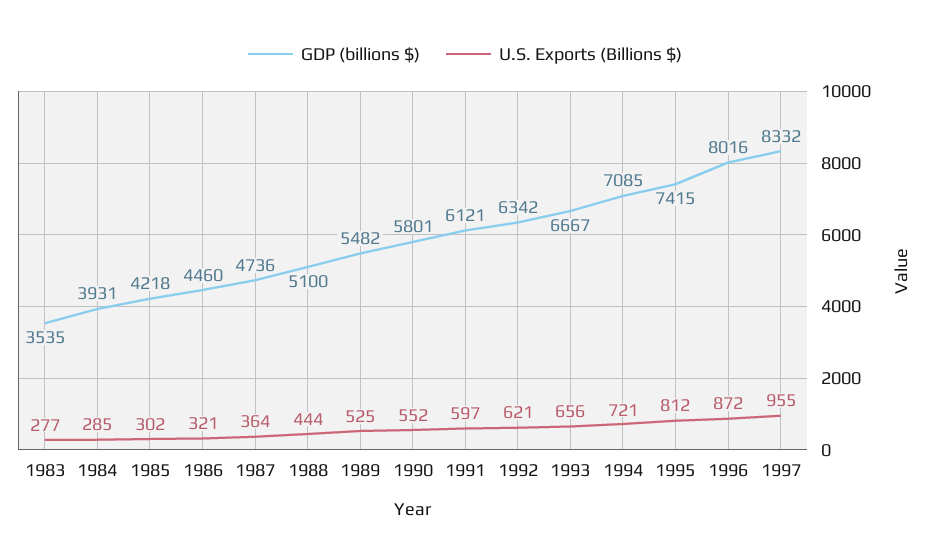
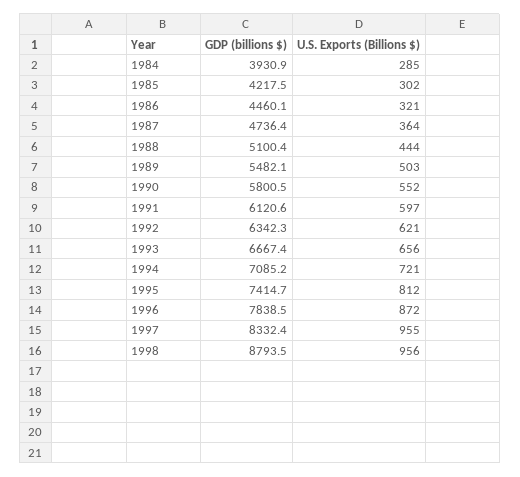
GDP (billions $), 1983: 3535 -> none
U.S. Exports (Billions $), 1983: 277 -> none
U.S. Exports (Billions $), 1989: 525 -> 503
GDP (billions $), 1996: 8016 -> 7838.5
GDP (billions $), 1998: none -> 8793.5
U.S. Exports (Billions $), 1998: none -> 956

